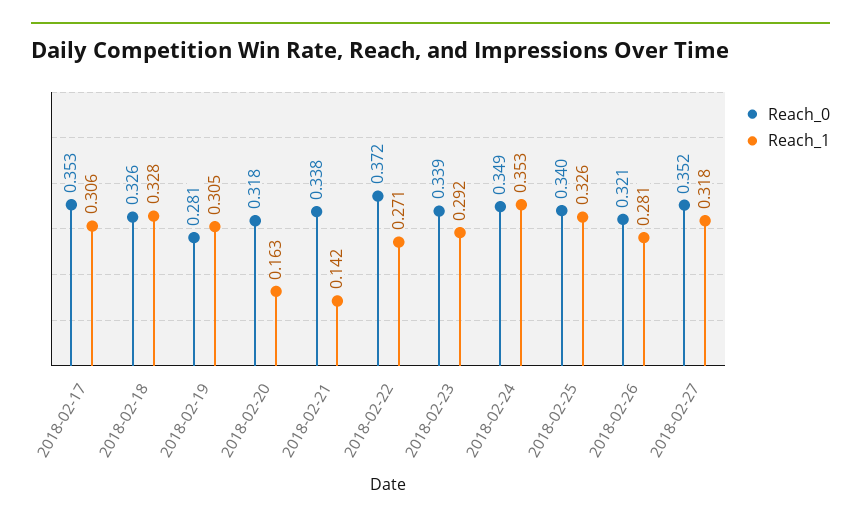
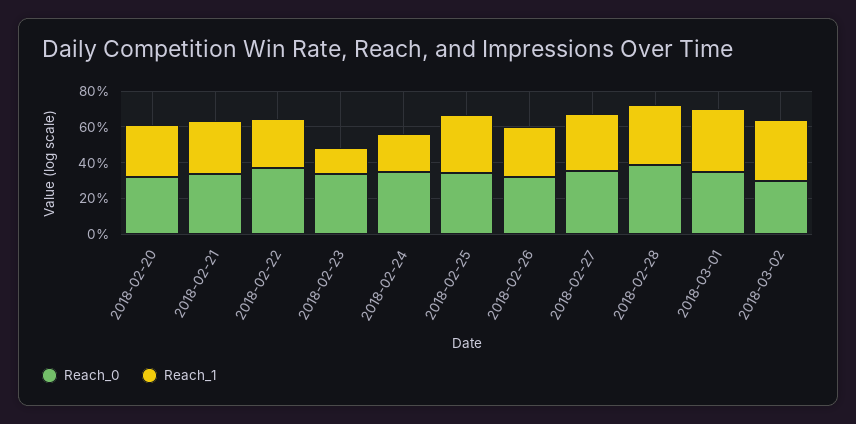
Reach_0, 2018-02-17: 0.353 -> none
Reach_1, 2018-02-17: 0.306 -> none
Reach_0, 2018-02-18: 0.326 -> none
Reach_1, 2018-02-18: 0.328 -> none
Reach_0, 2018-02-19: 0.281 -> none
Reach_1, 2018-02-19: 0.305 -> none
Reach_1, 2018-02-20: 0.163 -> 0.3
Reach_1, 2018-02-21: 0.142 -> 0.3
Reach_1, 2018-02-23: 0.292 -> 0.15
Reach_1, 2018-02-24: 0.353 -> 0.2
Reach_0, 2018-02-28: none -> 0.4
Reach_1, 2018-02-28: none -> 0.35
Reach_0, 2018-03-01: none -> 0.35
Reach_1, 2018-03-01: none -> 0.35
Reach_0, 2018-03-02: none -> 0.3
Reach_1, 2018-03-02: none -> 0.35

